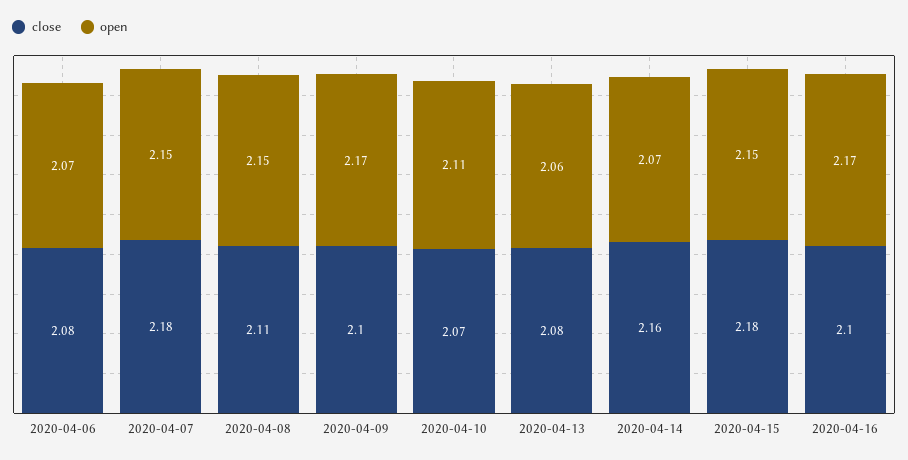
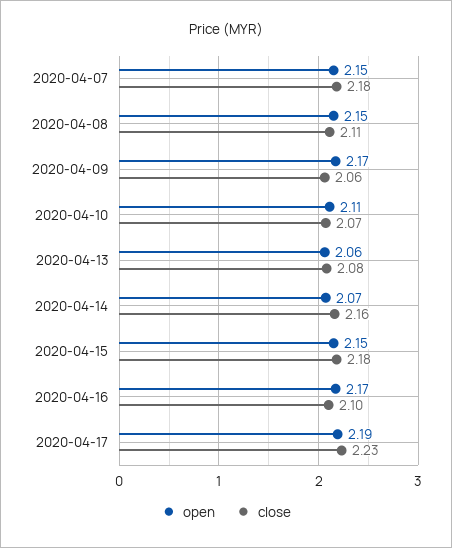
close, 2020-04-06: 2.08 -> none
open, 2020-04-06: 2.07 -> none
close, 2020-04-09: 2.1 -> 2.06
open, 2020-04-17: none -> 2.19
close, 2020-04-17: none -> 2.23

